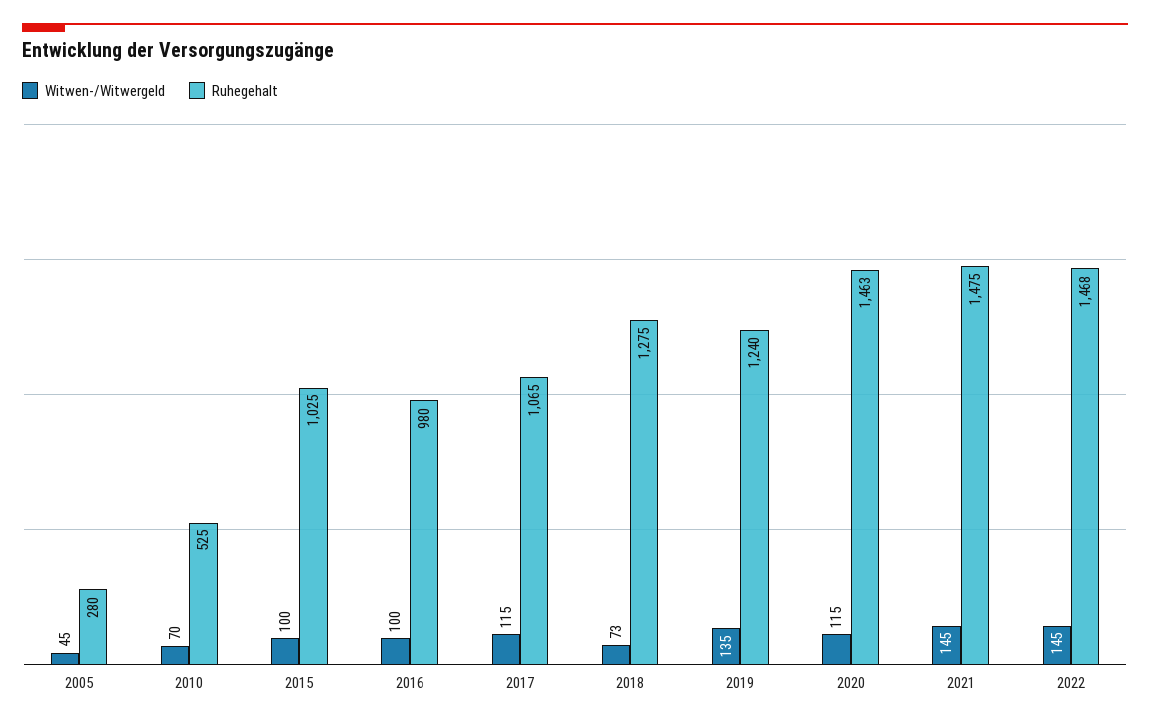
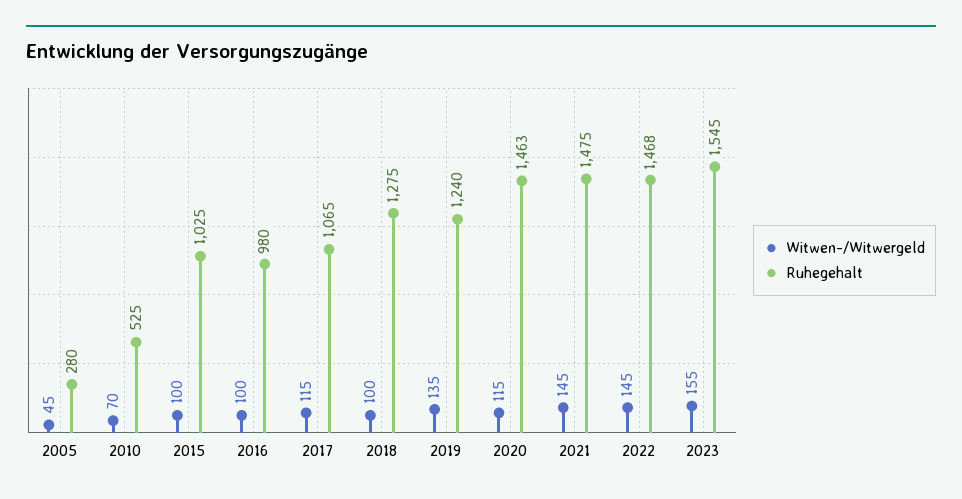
Witwen-/Witwergeld, 2018: 73 -> 100
Witwen-/Witwergeld, 2023: none -> 155
Ruhegehalt, 2023: none -> 1545

